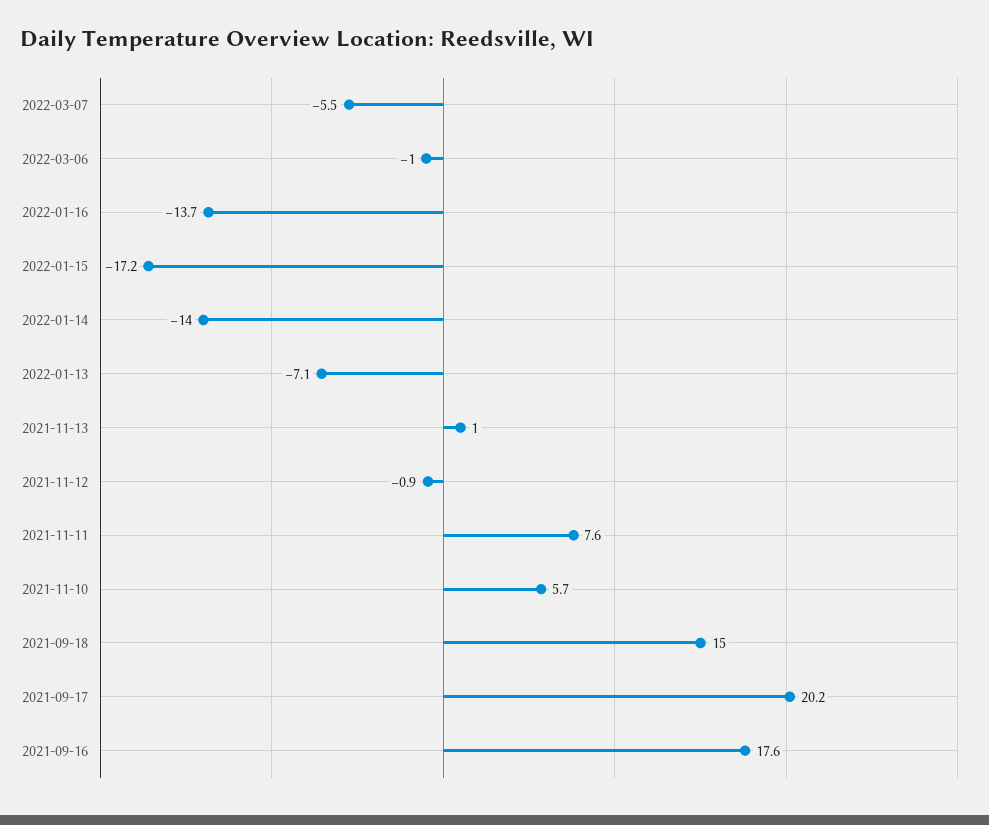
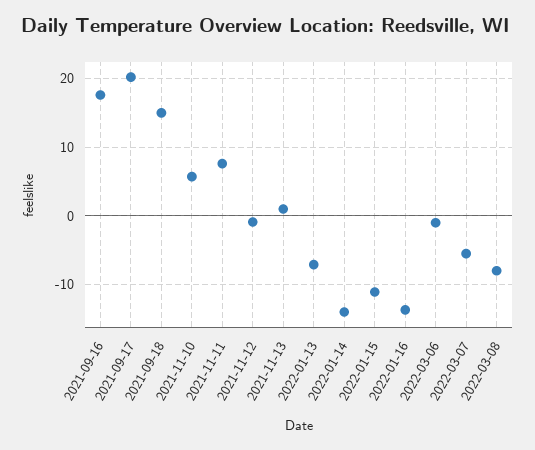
2022-01-15: -17.2 -> -11
2022-03-08: none -> -8

